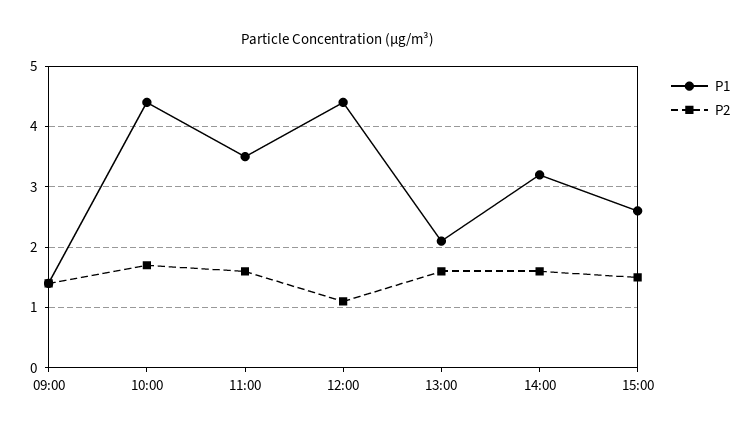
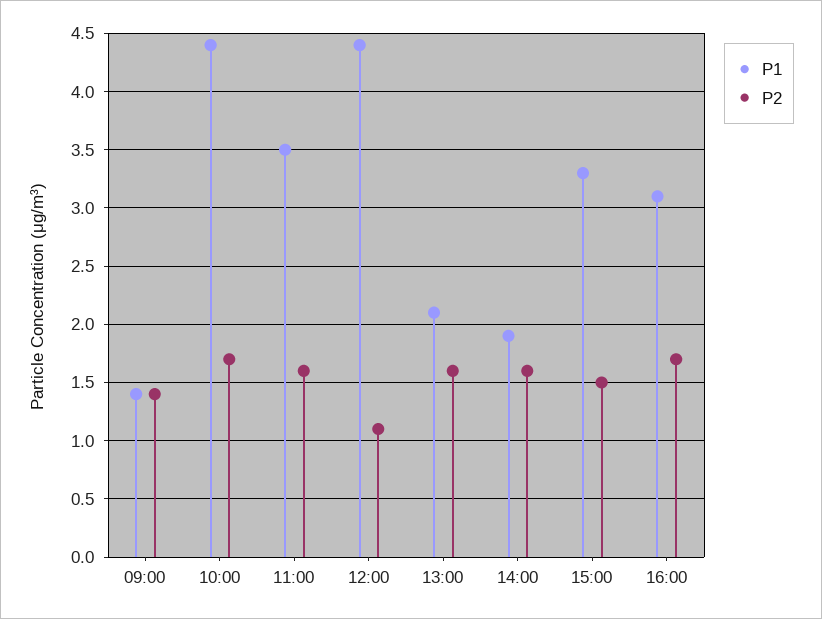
P1, 14:00: 3.2 -> 1.9
P1, 15:00: 2.6 -> 3.3
P1, 16:00: none -> 3.1
P2, 16:00: none -> 1.7

